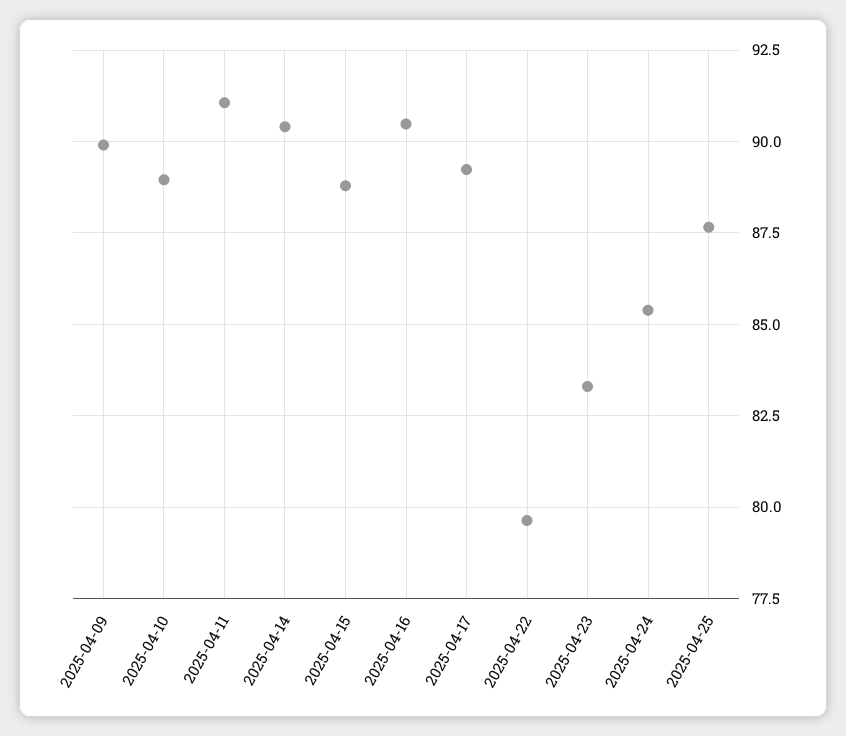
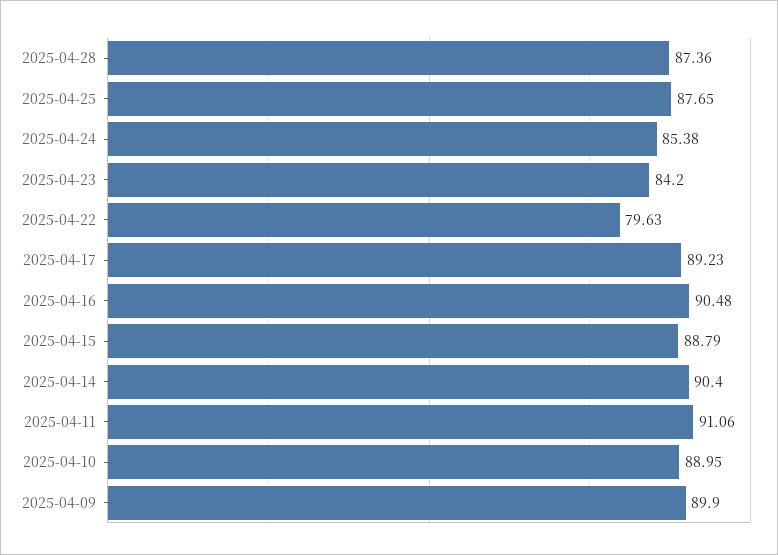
2025-04-23: 83.25 -> 84.2
2025-04-28: none -> 87.36

